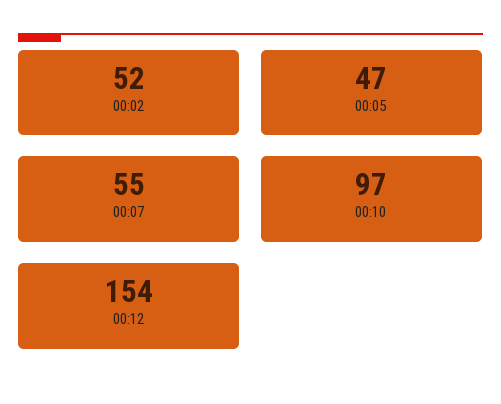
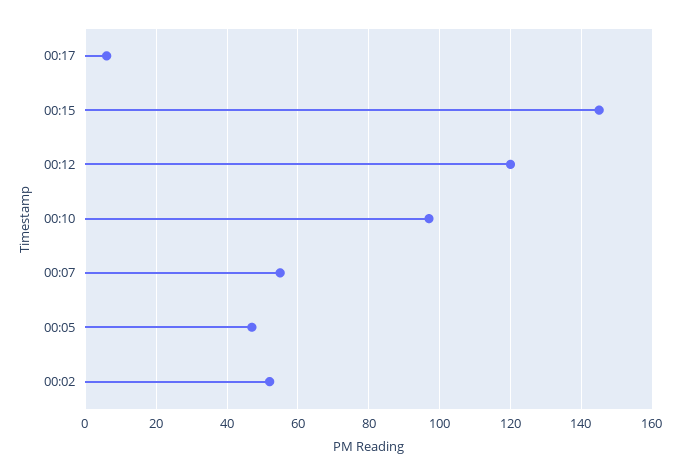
00:12: 154 -> 120
00:17: none -> 5
00:15: none -> 145

